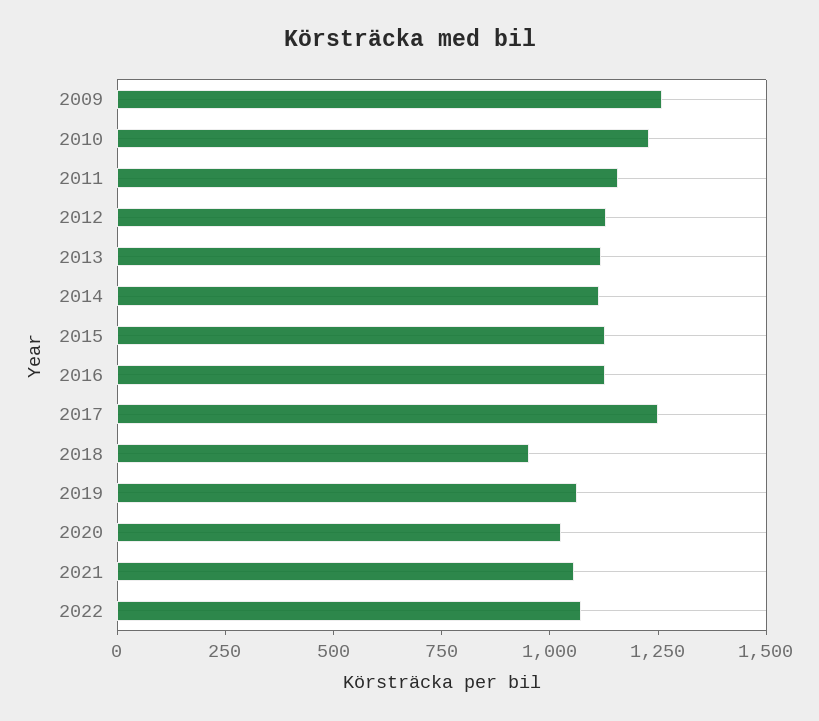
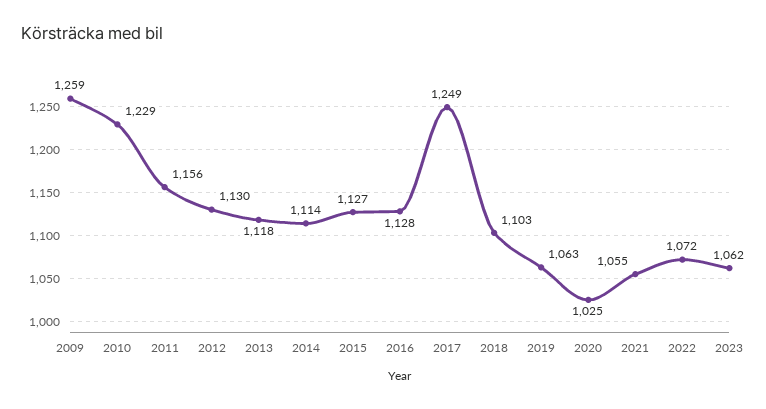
2018: 950 -> 1103
2023: none -> 1062

